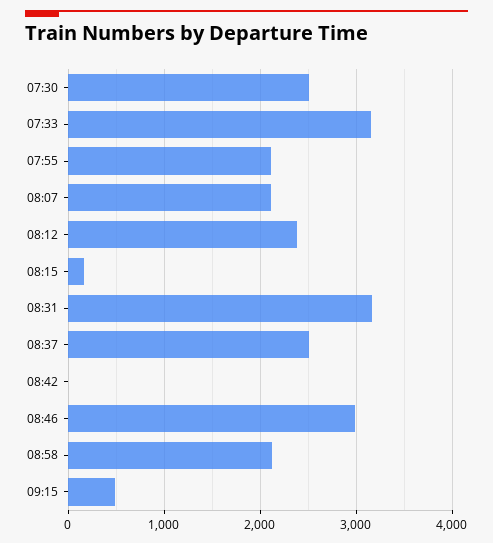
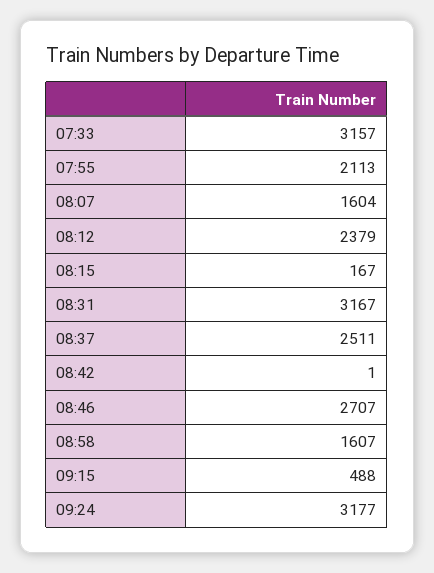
07:30: 2500 -> none
08:07: 2100 -> 1604
08:46: 3000 -> 2707
08:58: 2100 -> 1607
09:24: none -> 3177

